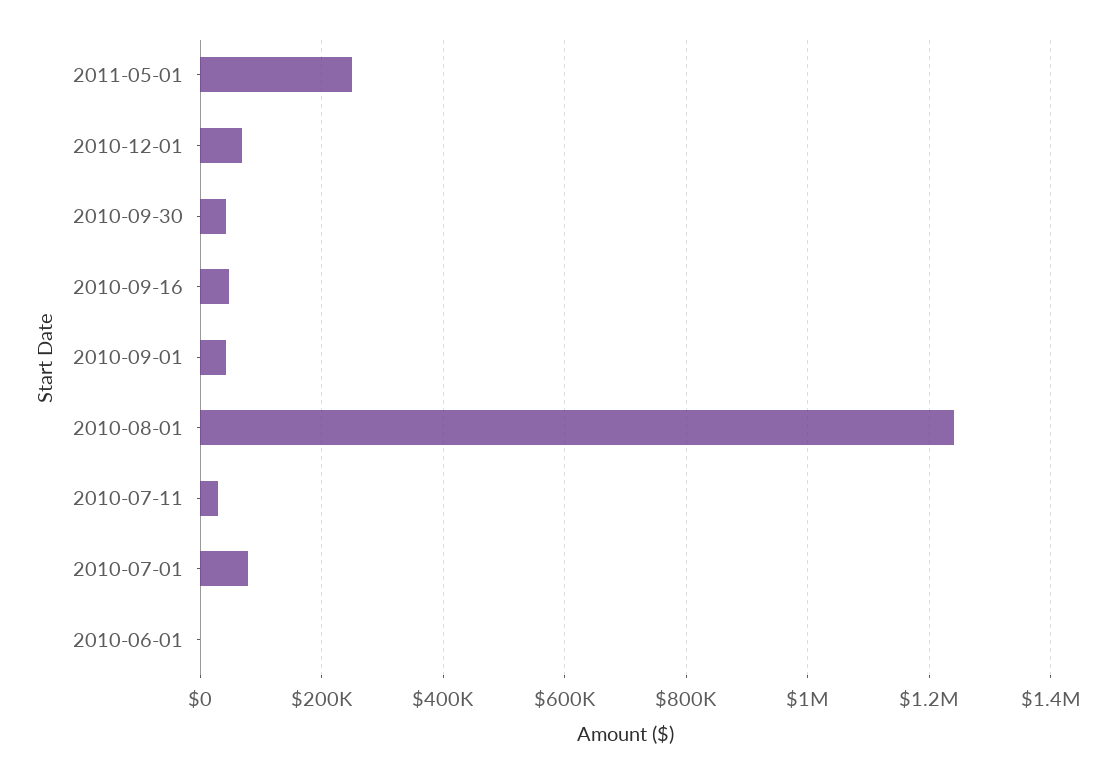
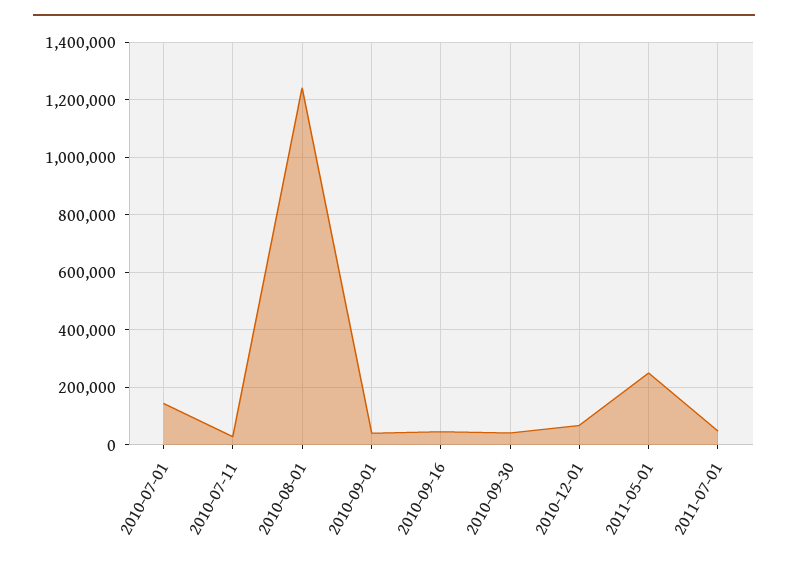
2010-07-01: 80000 -> 150000
2010-06-01: 0 -> none
2011-07-01: none -> 50000

